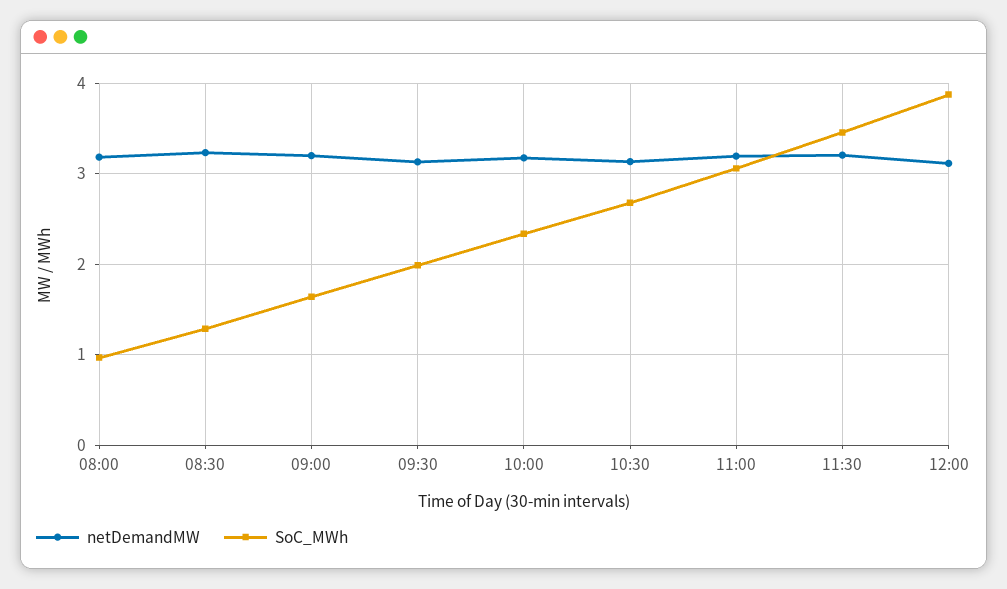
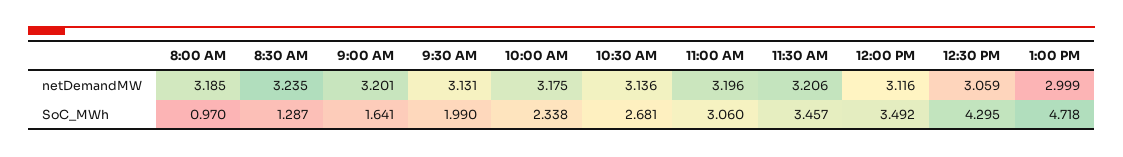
SoC_MWh, 12:00: 3.9 -> 3.492
netDemandMW, 12:30 PM: none -> 3.059
netDemandMW, 1:00 PM: none -> 2.999
SoC_MWh, 12:30 PM: none -> 4.295
SoC_MWh, 1:00 PM: none -> 4.718

